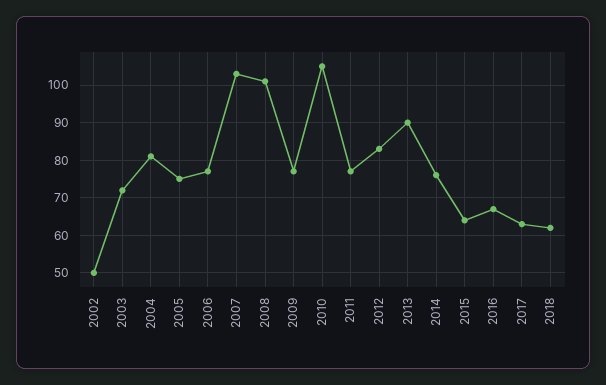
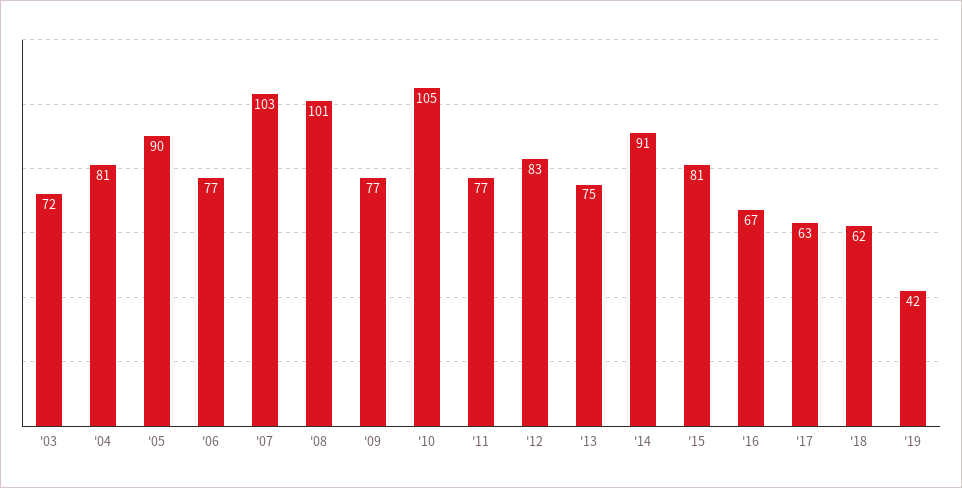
2002: 50 -> none
2005: 75 -> 90
2013: 90 -> 75
2014: 75 -> 91
2015: 65 -> 81
'19: none -> 42

